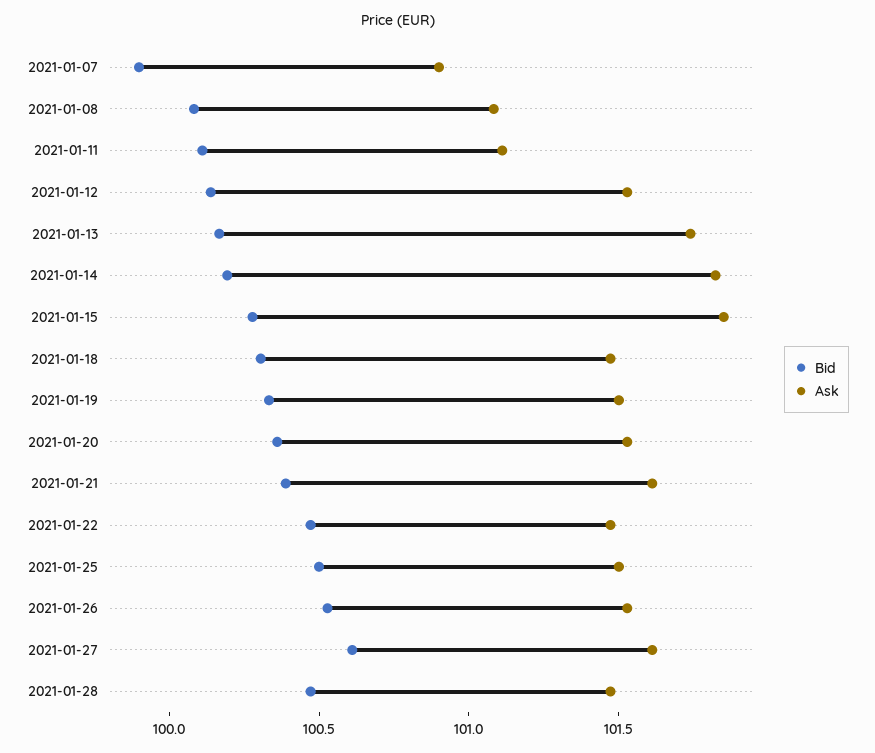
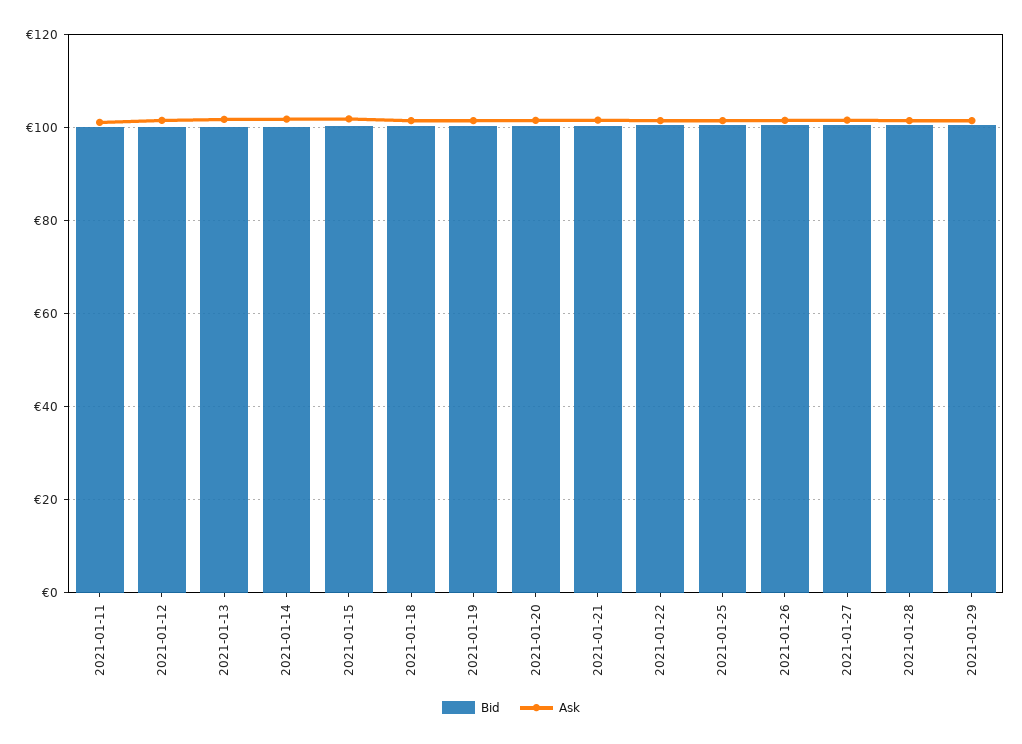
Bid, 2021-01-07: 99.9 -> none
Ask, 2021-01-07: 100.9 -> none
Bid, 2021-01-08: 100.1 -> none
Ask, 2021-01-08: 101.1 -> none
Bid, 2021-01-29: none -> 100
Ask, 2021-01-29: none -> 102

